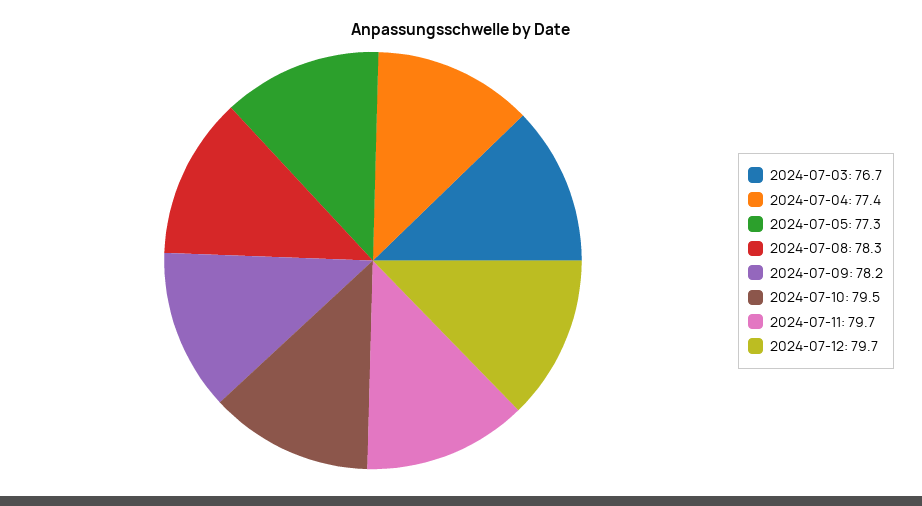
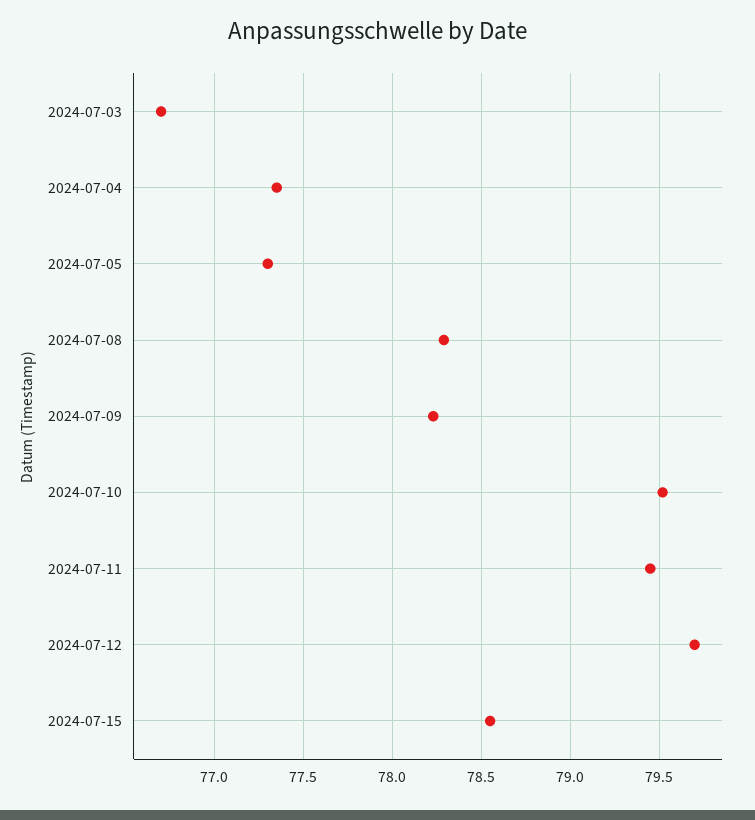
2024-07-11: 79.7 -> 79.45
2024-07-15: none -> 78.55

